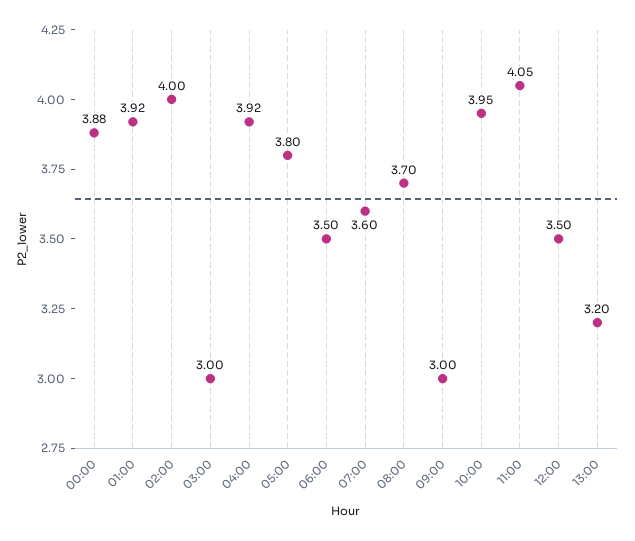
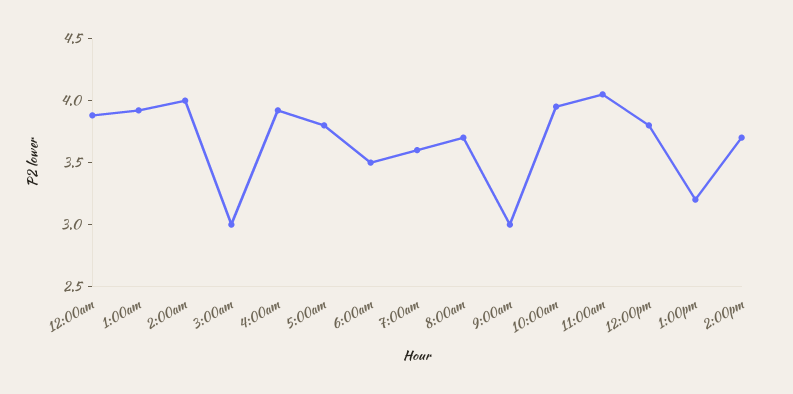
12:00: 3.5 -> 3.8
2:00pm: none -> 3.7

